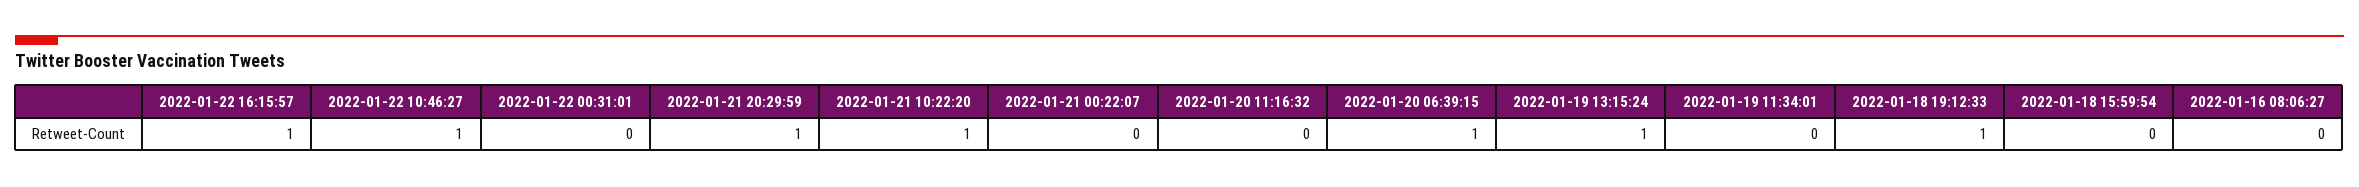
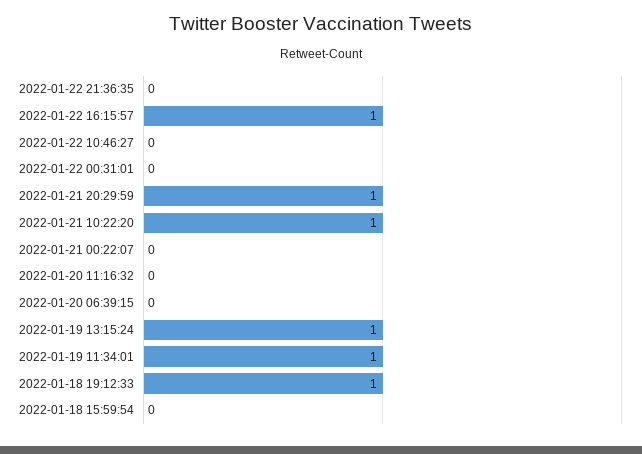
2022-01-22 10:46:27: 1 -> 0
2022-01-20 06:39:15: 1 -> 0
2022-01-19 11:34:01: 0 -> 1
2022-01-16 08:06:27: 0 -> none
2022-01-22 21:36:35: none -> 0

